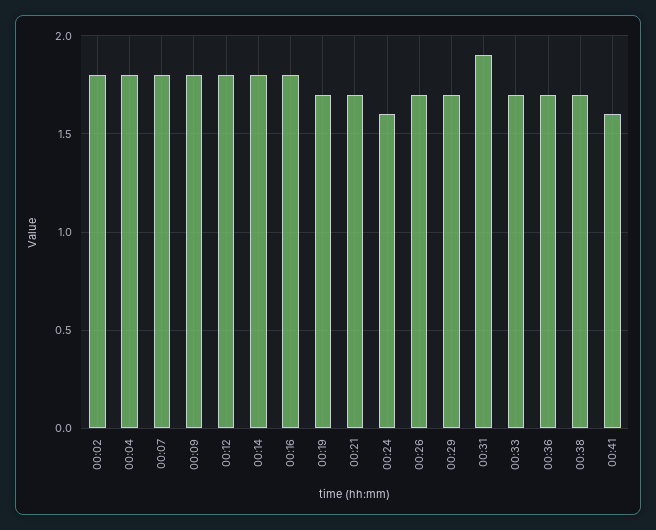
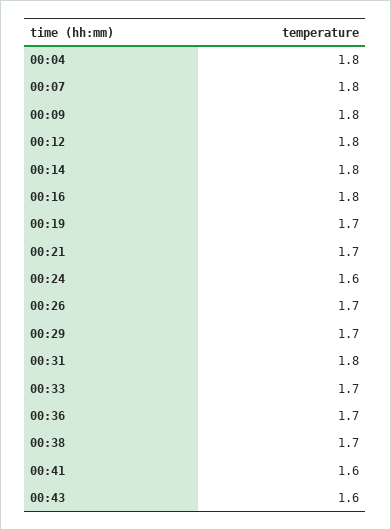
00:02: 1.8 -> none
00:31: 1.9 -> 1.8
00:43: none -> 1.6

